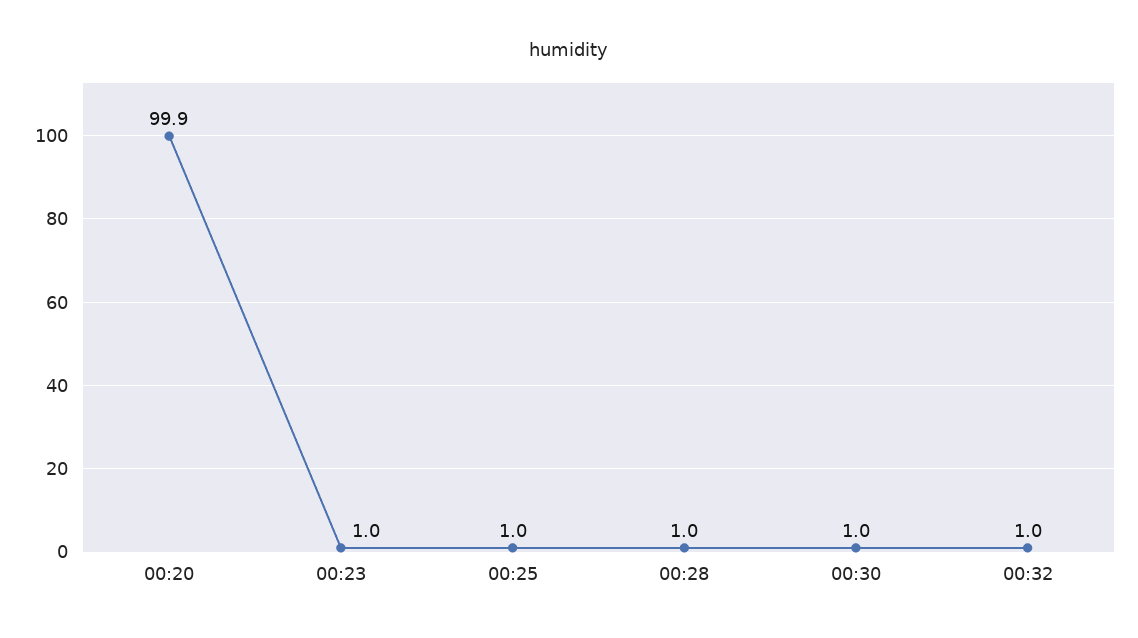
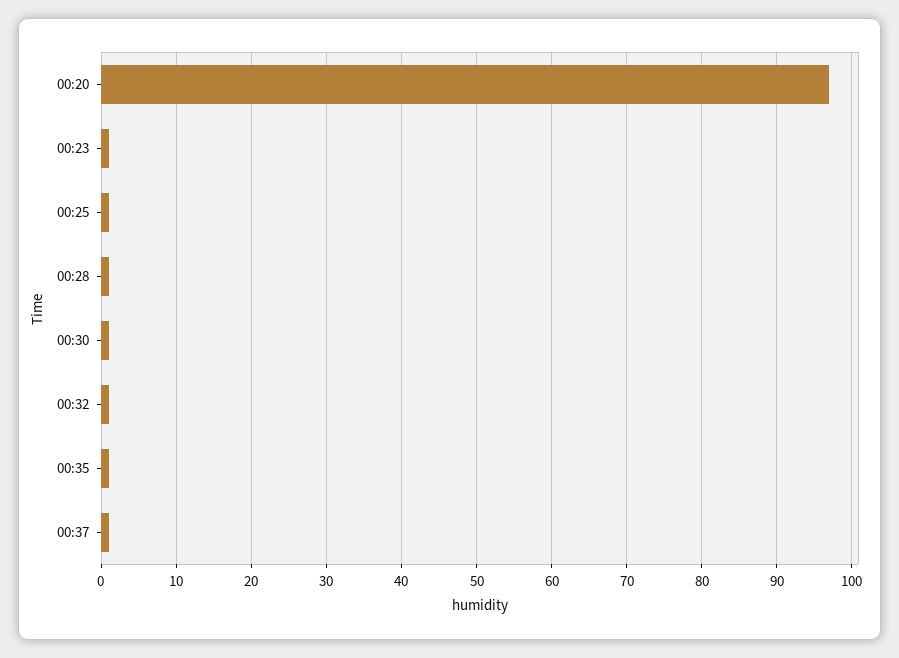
00:20: 99.9 -> 97
00:35: none -> 1
00:37: none -> 1

